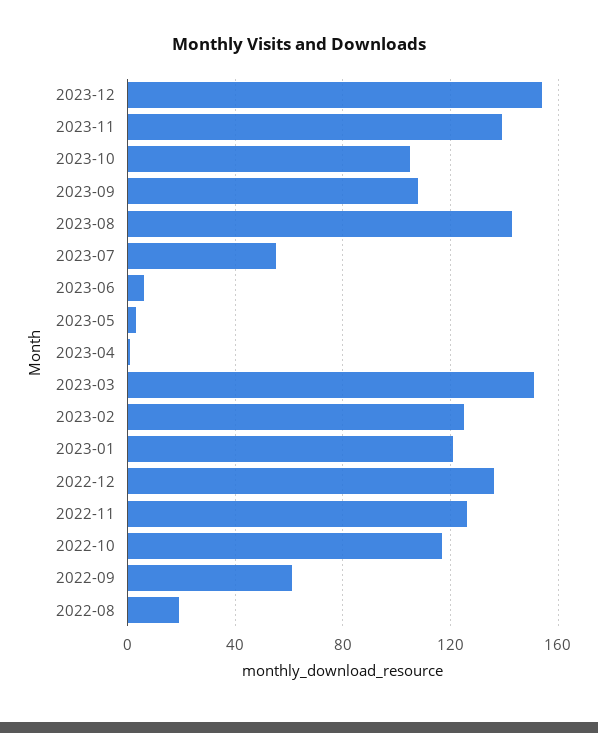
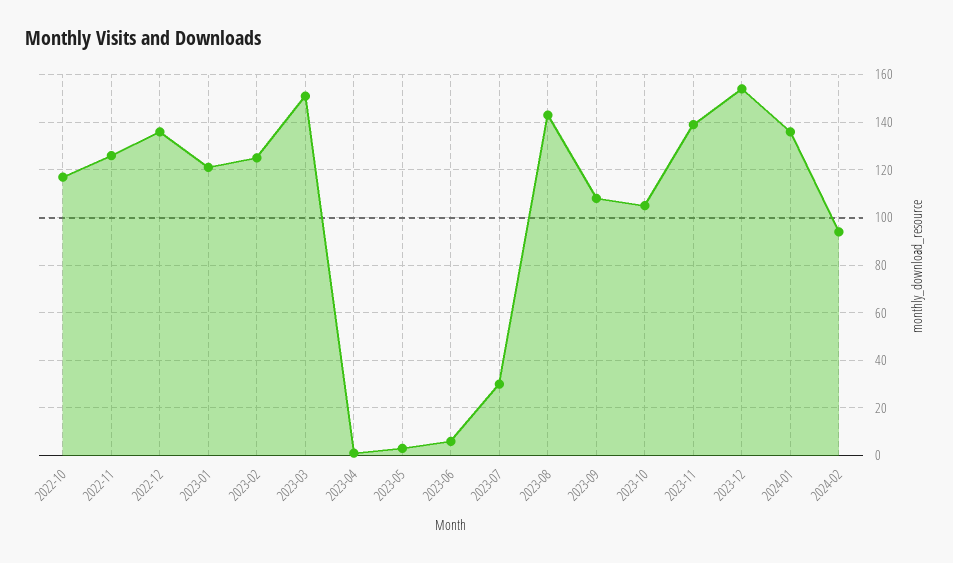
2023-07: 55 -> 30
2022-09: 60 -> none
2022-08: 20 -> none
2024-01: none -> 135
2024-02: none -> 95

